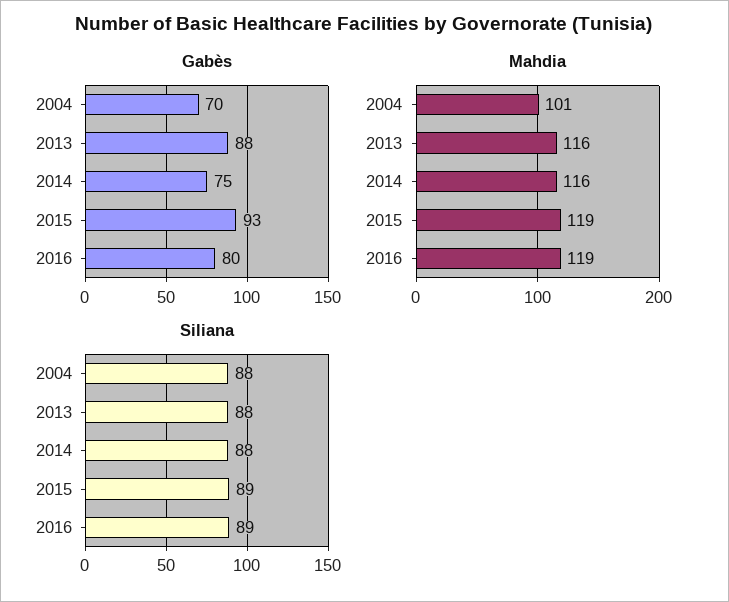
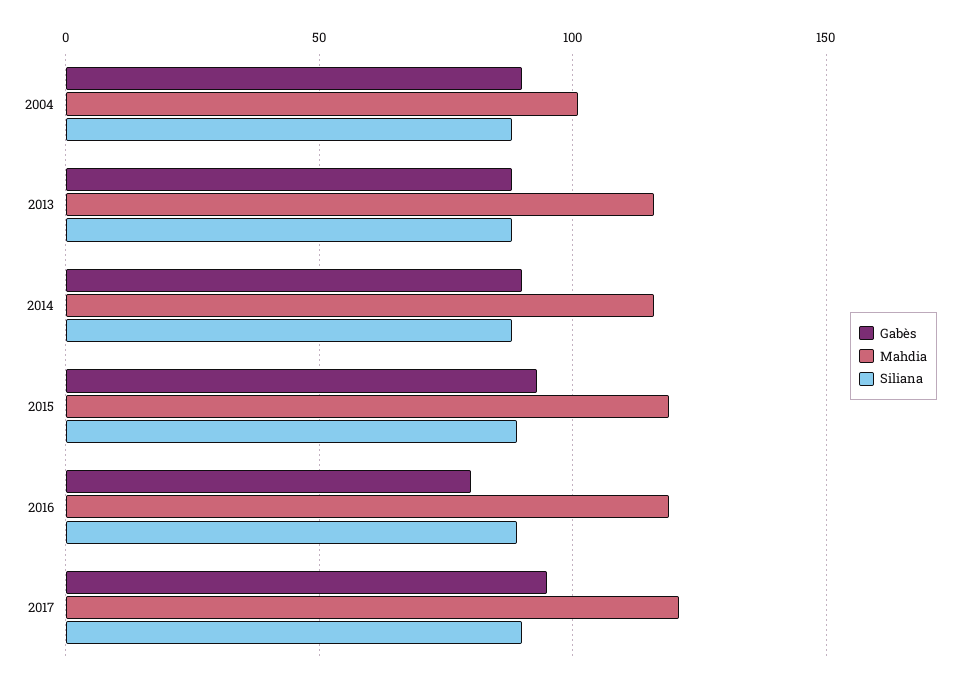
Gabès, 2004: 70 -> 90
Gabès, 2014: 75 -> 90
Gabès, 2017: none -> 95
Mahdia, 2017: none -> 120
Siliana, 2017: none -> 90

